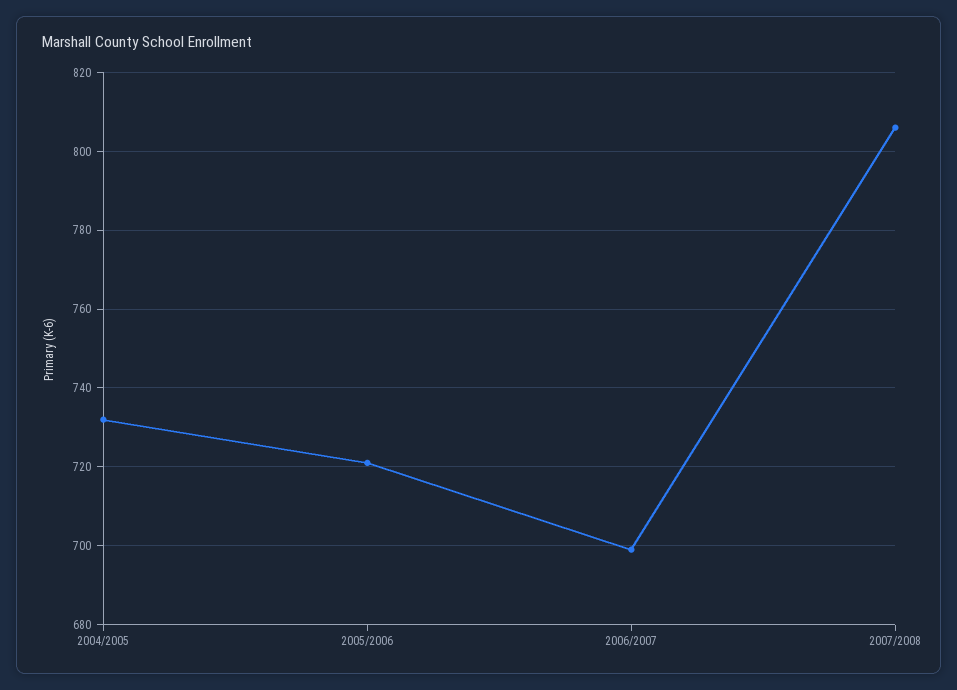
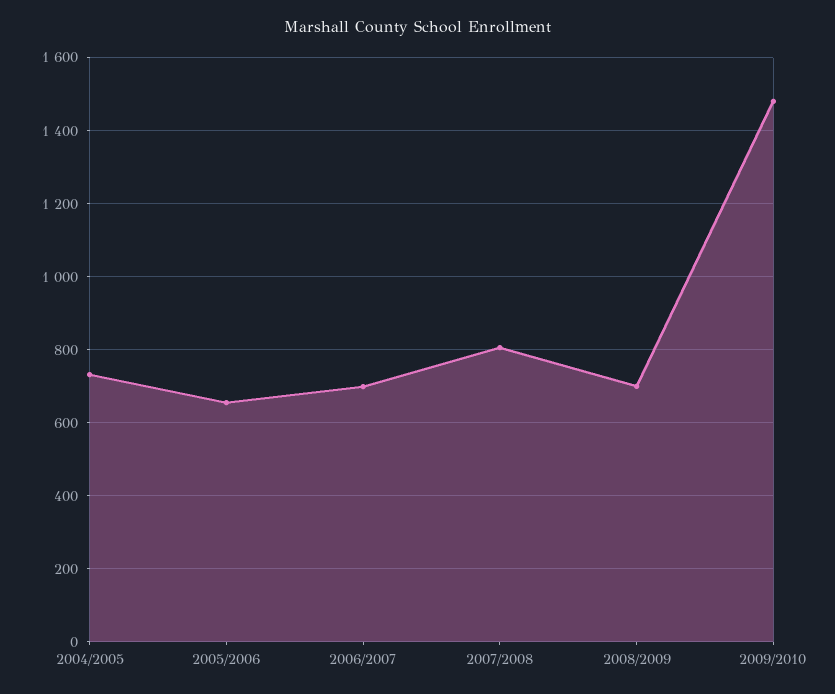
2005/2006: 720 -> 660
2008/2009: none -> 700
2009/2010: none -> 1480

